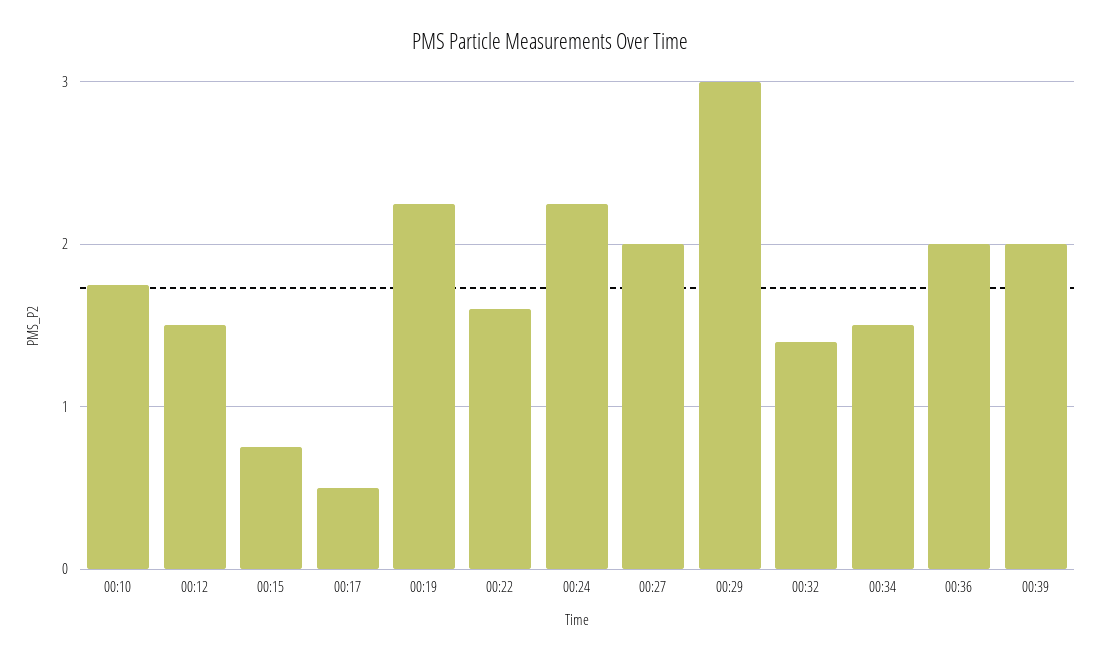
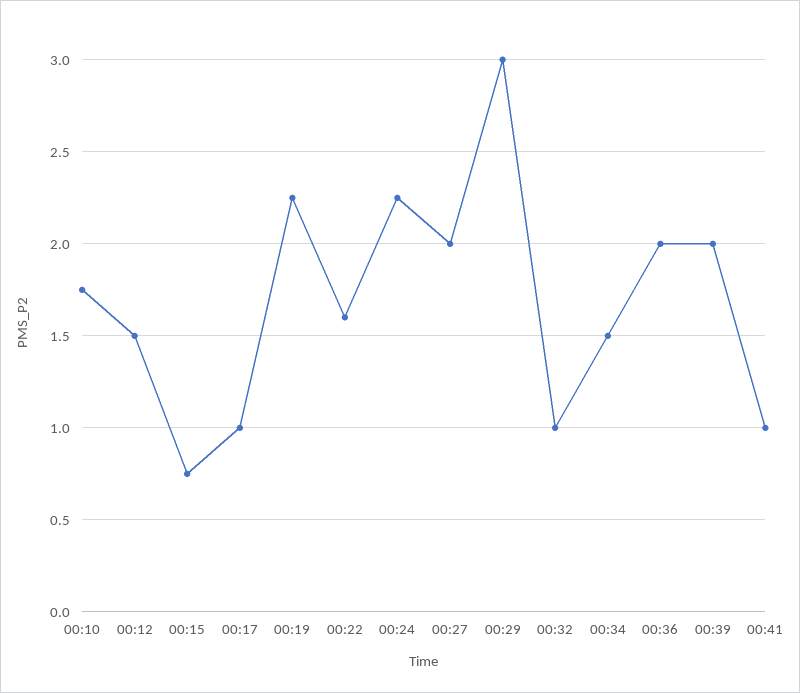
00:17: 0.5 -> 1
00:32: 1.4 -> 1
00:41: none -> 1

